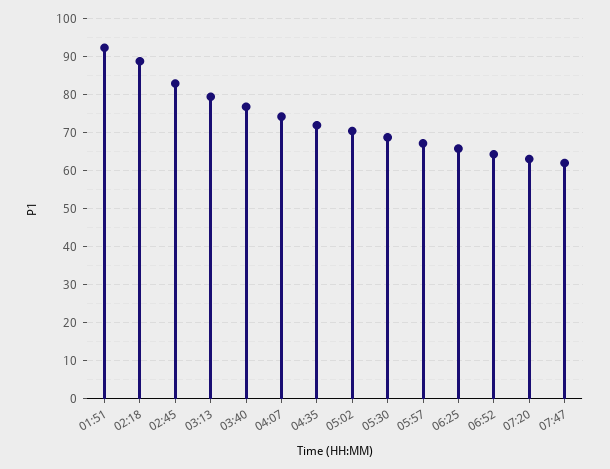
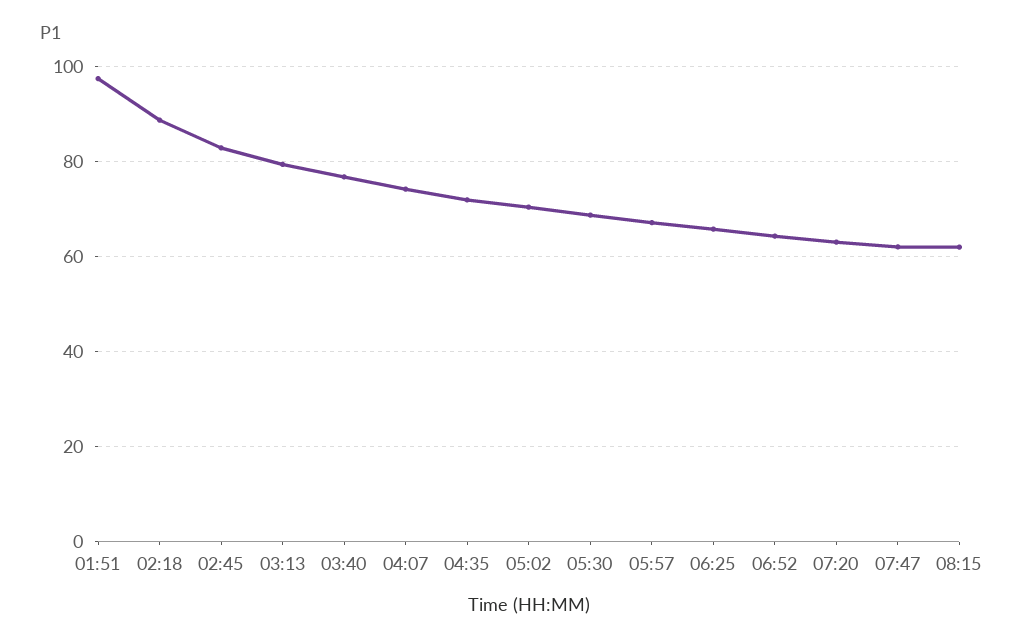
01:51: 92 -> 98
08:15: none -> 62

